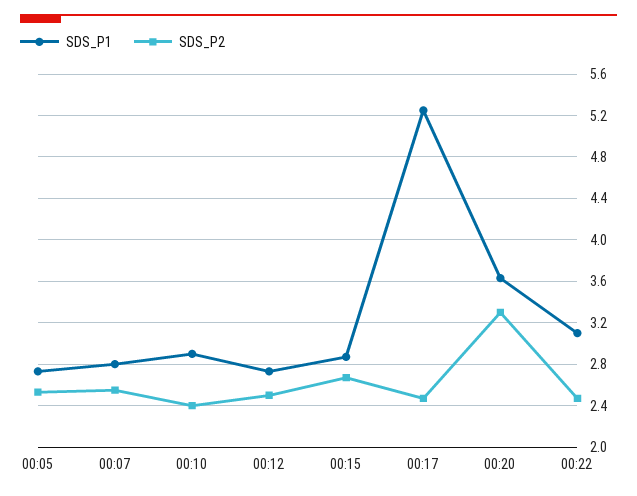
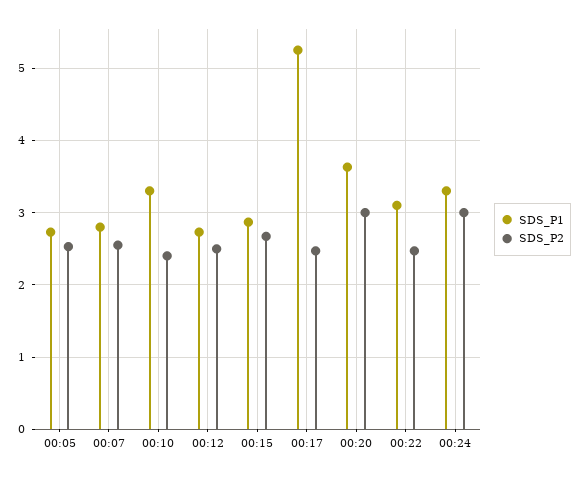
SDS_P1, 00:10: 2.9 -> 3.3
SDS_P2, 00:20: 3.3 -> 3
SDS_P1, 00:24: none -> 3.3
SDS_P2, 00:24: none -> 3

